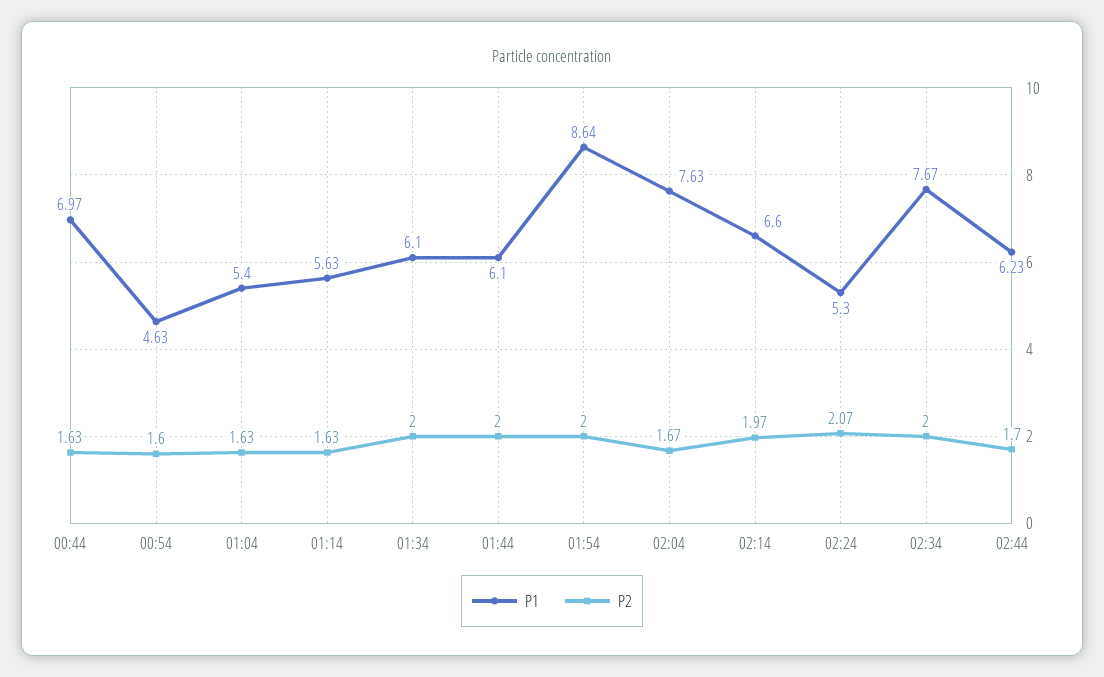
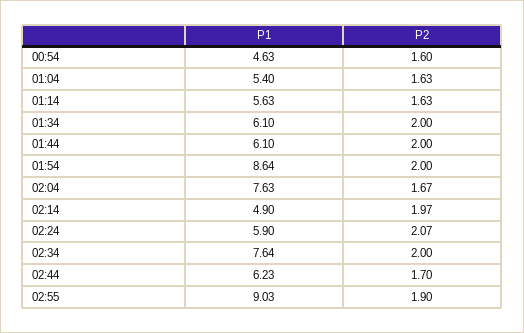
P1, 00:44: 6.97 -> none
P2, 00:44: 1.63 -> none
P1, 02:14: 6.6 -> 4.9
P1, 02:24: 5.3 -> 5.9
P1, 02:34: 7.67 -> 7.64
P1, 02:55: none -> 9.03
P2, 02:55: none -> 1.9

